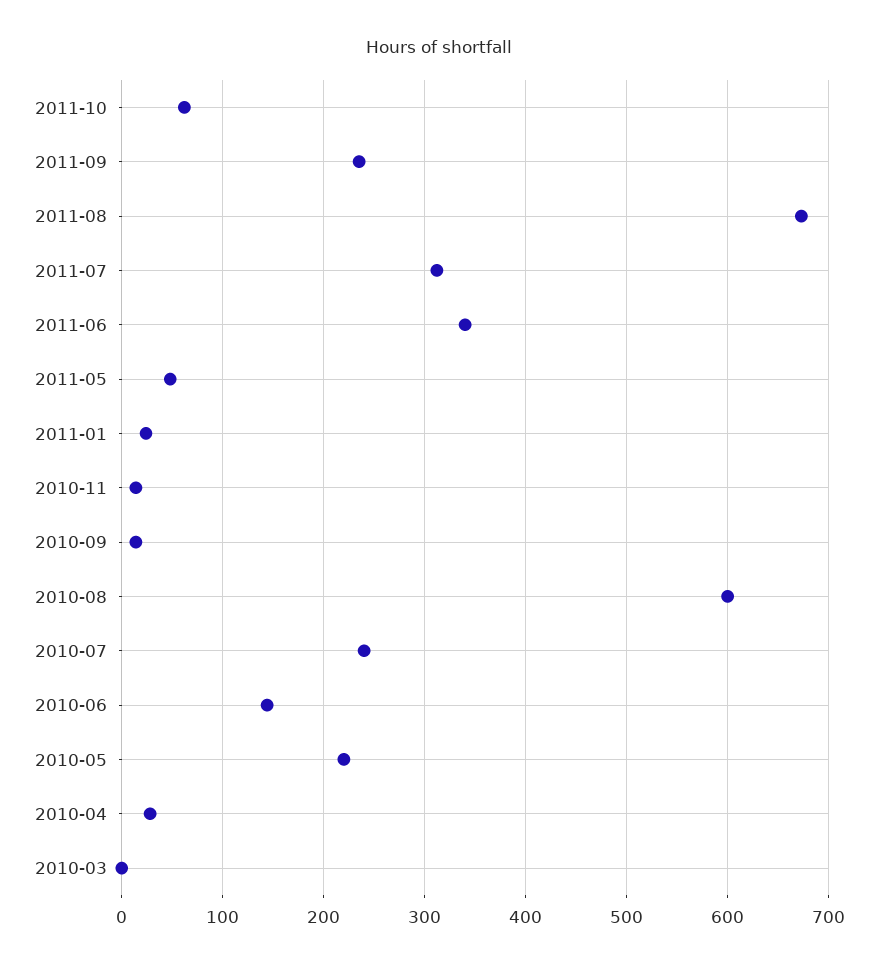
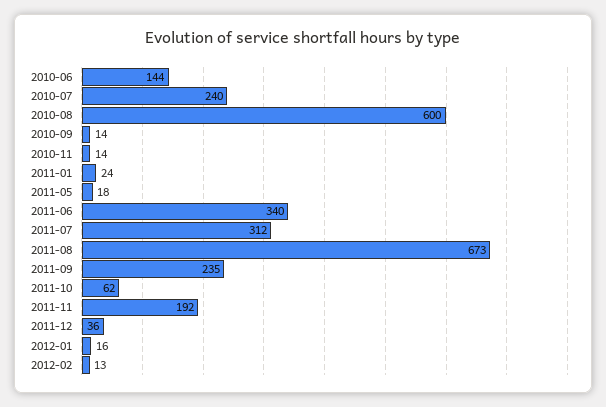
2011-05: 50 -> 18
2010-05: 220 -> none
2010-04: 30 -> none
2010-03: 0 -> none
2011-11: none -> 192
2011-12: none -> 36
2012-01: none -> 16
2012-02: none -> 13

